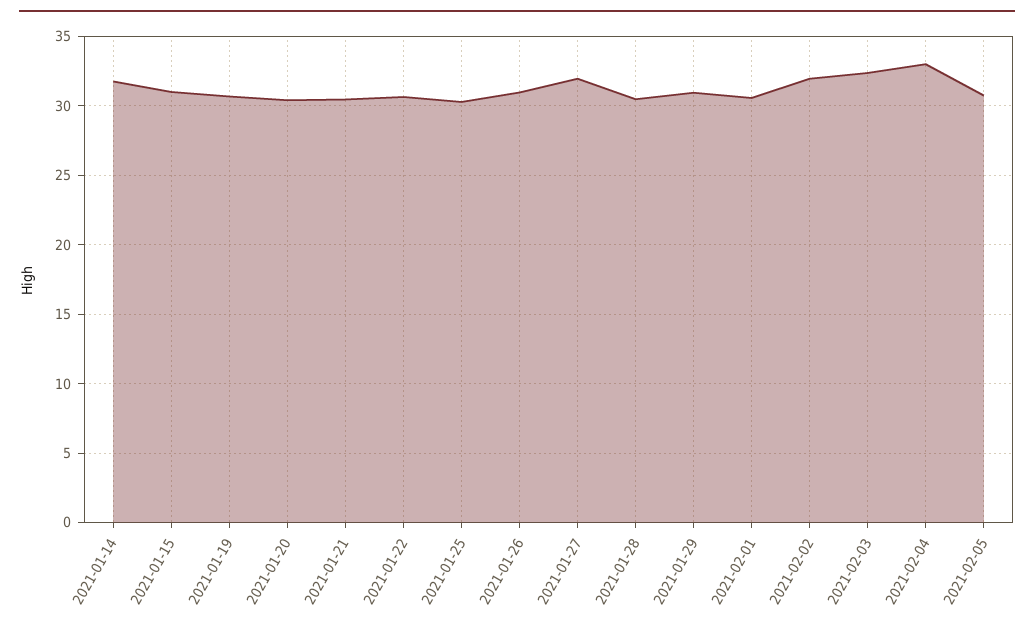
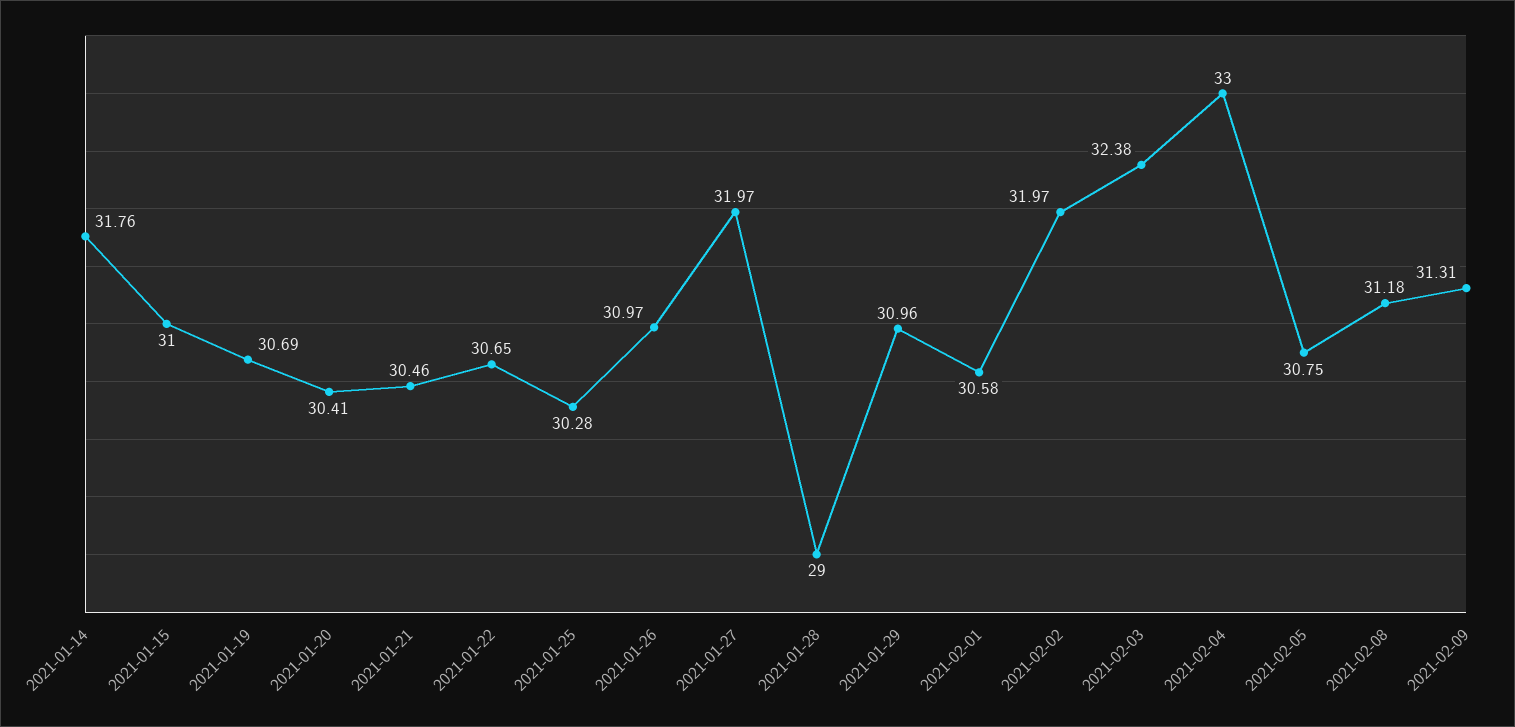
2021-01-28: 30.5 -> 29
2021-02-08: none -> 31.18
2021-02-09: none -> 31.31

